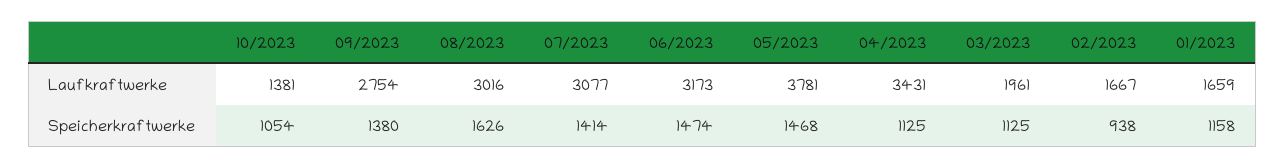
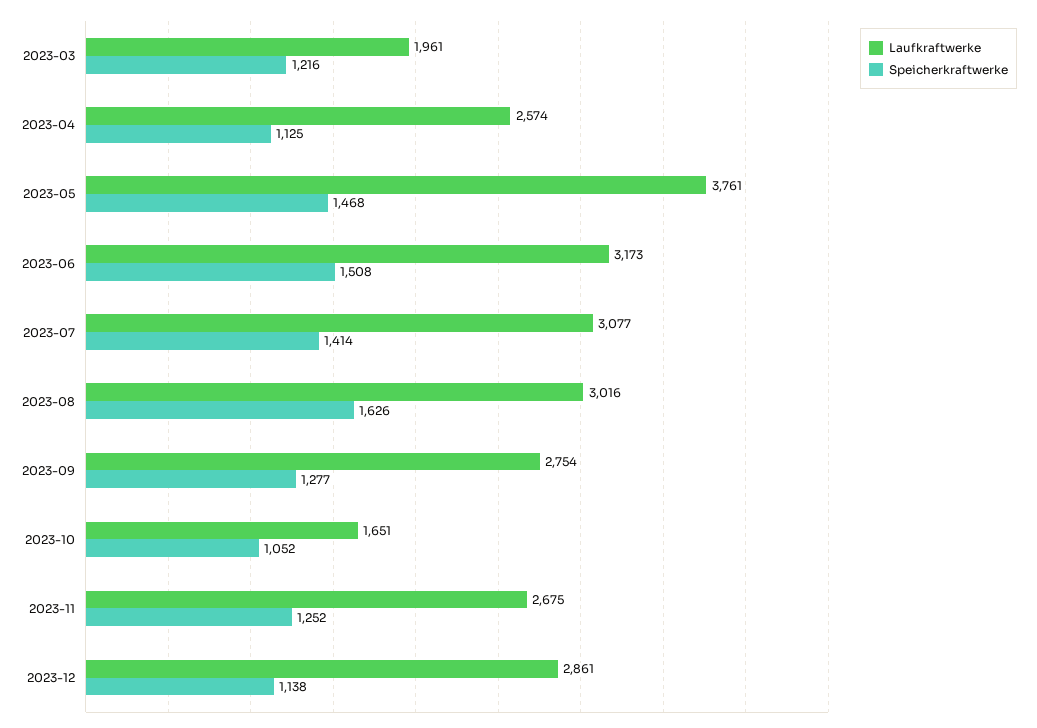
Laufkraftwerke, 10/2023: 1381 -> 1651
Laufkraftwerke, 05/2023: 3781 -> 3761
Laufkraftwerke, 04/2023: 3431 -> 2574
Laufkraftwerke, 02/2023: 1667 -> none
Laufkraftwerke, 01/2023: 1659 -> none
Speicherkraftwerke, 10/2023: 1054 -> 1052
Speicherkraftwerke, 09/2023: 1380 -> 1277
Speicherkraftwerke, 06/2023: 1474 -> 1508
Speicherkraftwerke, 03/2023: 1125 -> 1216
Speicherkraftwerke, 02/2023: 938 -> none
Speicherkraftwerke, 01/2023: 1158 -> none
Laufkraftwerke, 2023-11: none -> 2675
Speicherkraftwerke, 2023-11: none -> 1252
Laufkraftwerke, 2023-12: none -> 2861
Speicherkraftwerke, 2023-12: none -> 1138

